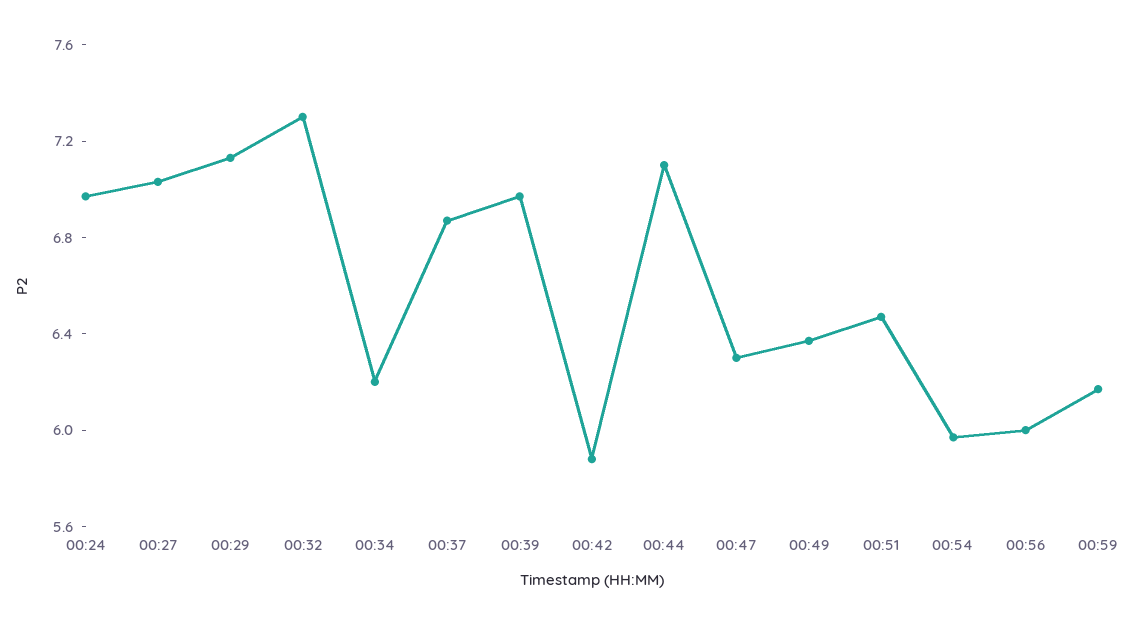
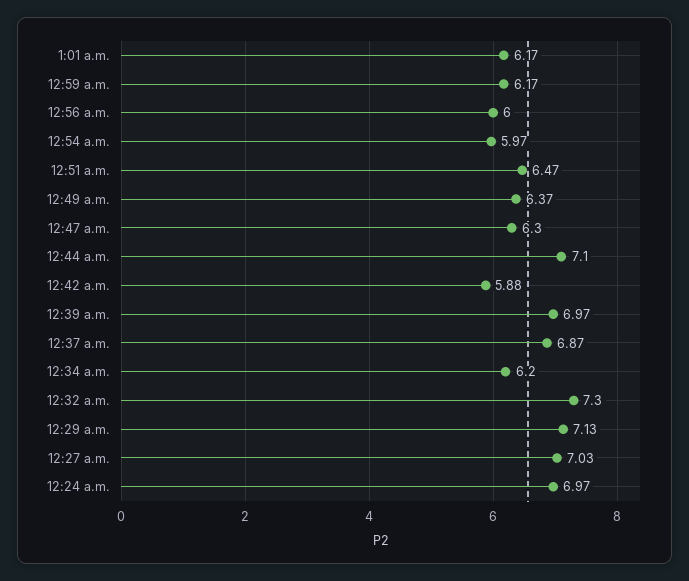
1:01 a.m.: none -> 6.17

